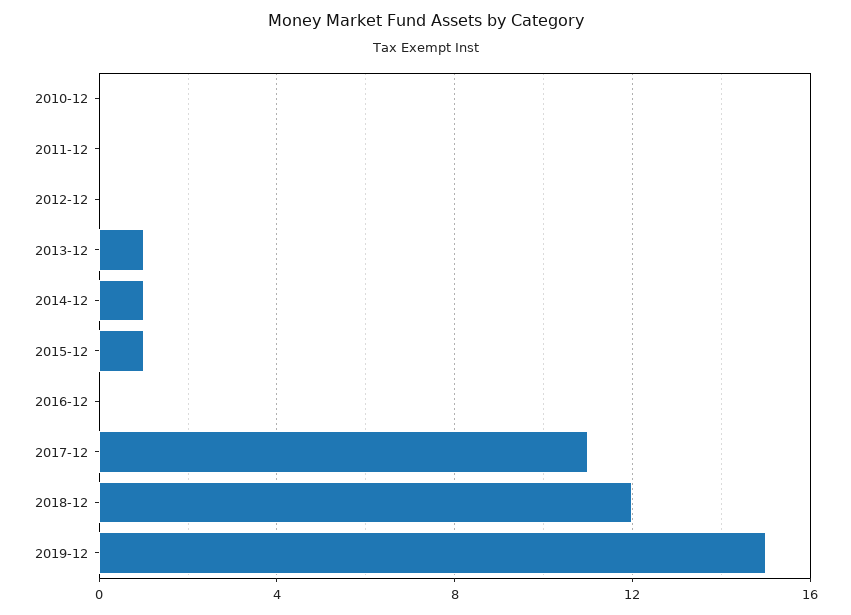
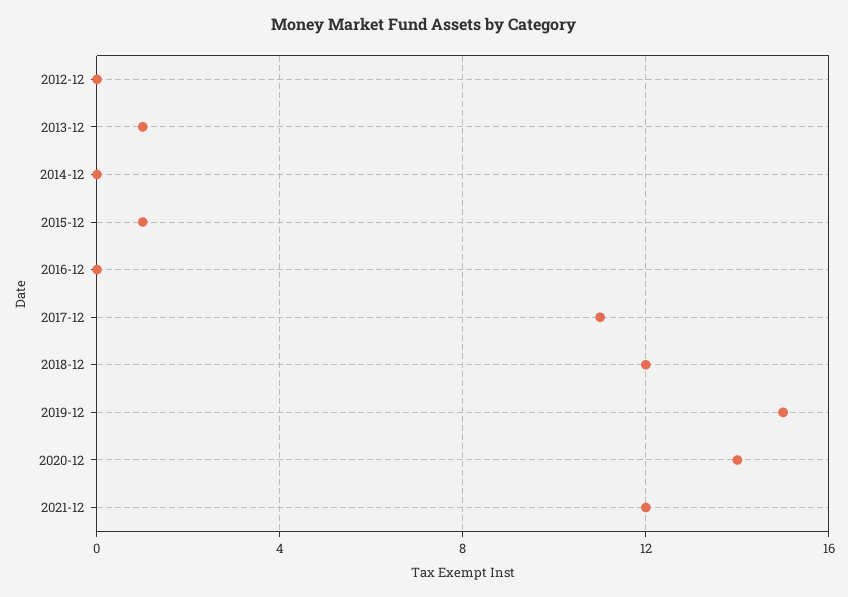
2010-12: 0 -> none
2011-12: 0 -> none
2014-12: 1 -> 0
2020-12: none -> 14
2021-12: none -> 12

